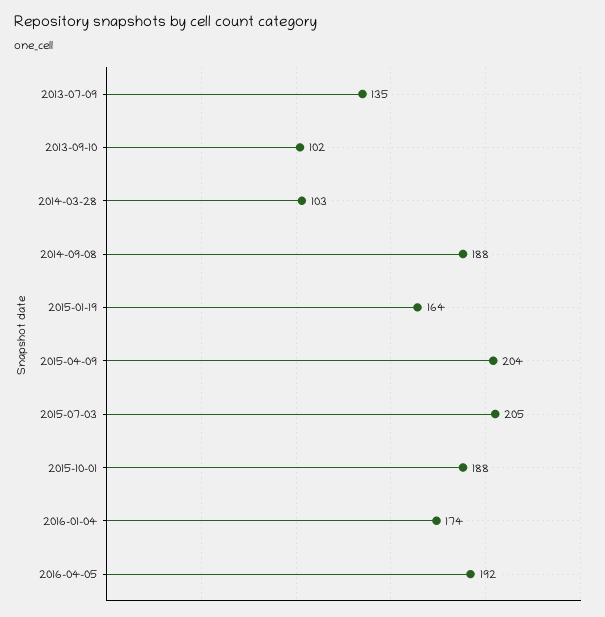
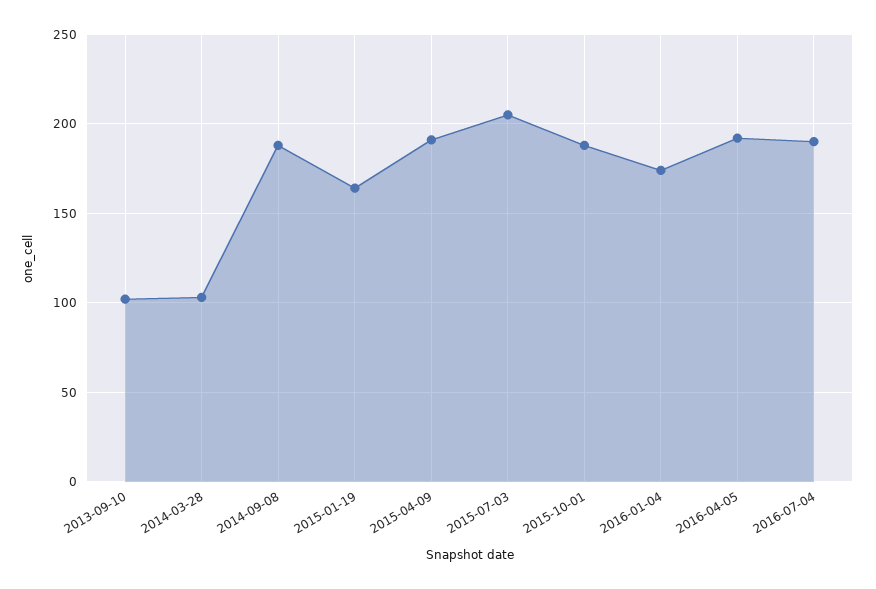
2013-07-09: 135 -> none
2015-04-09: 204 -> 190
2016-07-04: none -> 190

